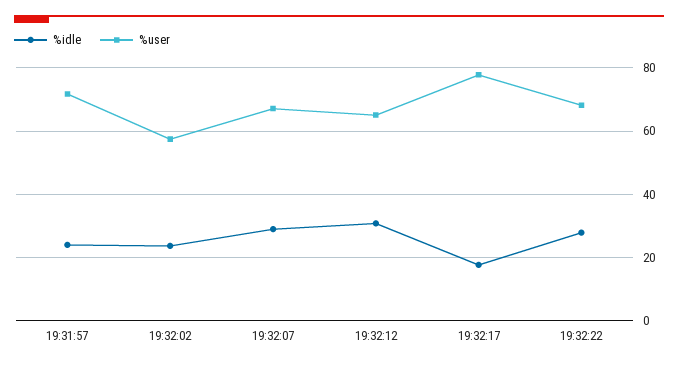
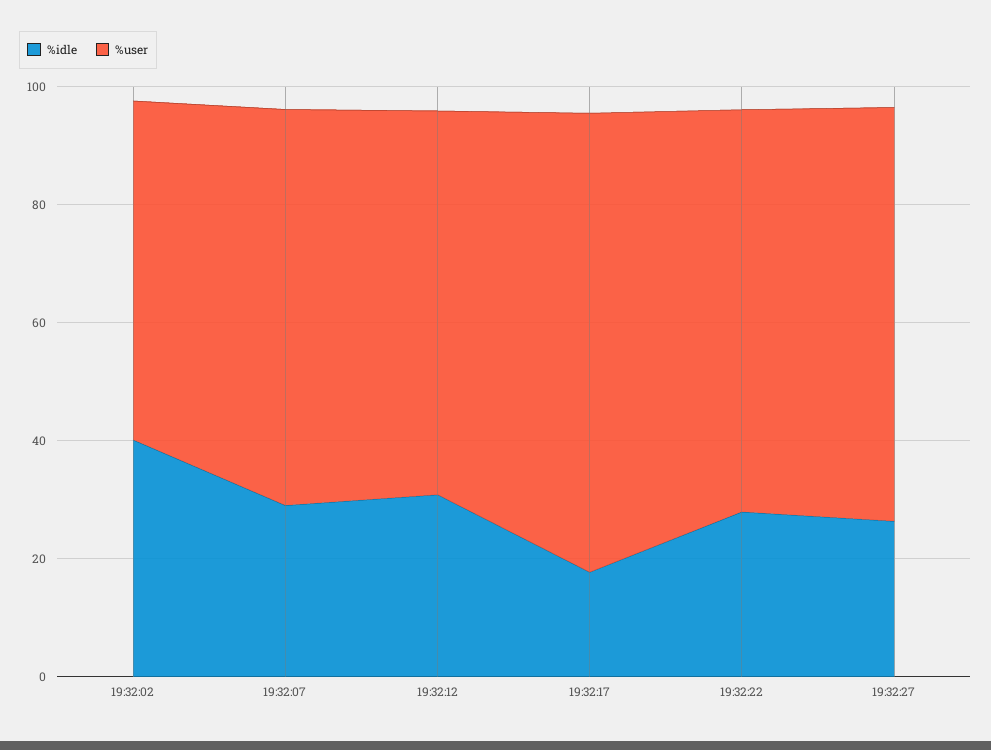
%idle, 19:31:57: 24 -> none
%user, 19:31:57: 72 -> none
%idle, 19:32:02: 24 -> 40
%idle, 19:32:27: none -> 25
%user, 19:32:27: none -> 70

